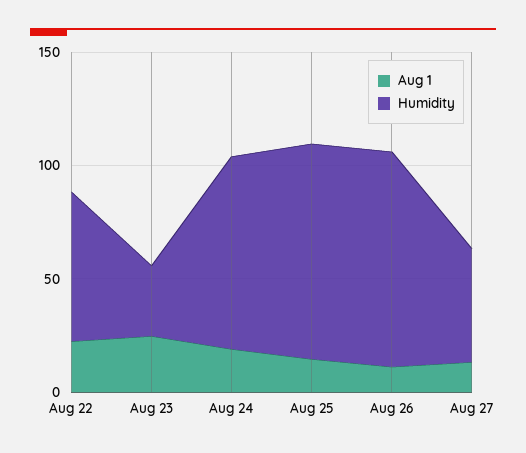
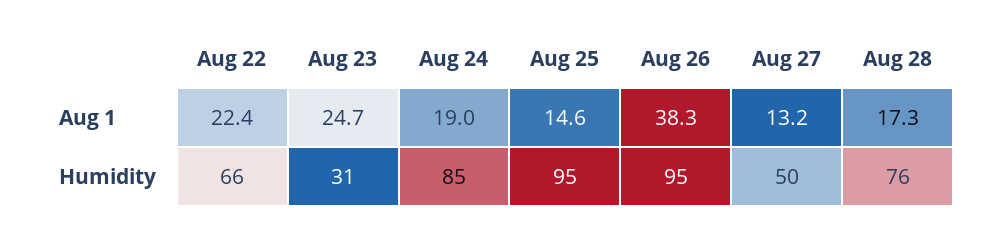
Aug 1, Aug 26: 10 -> 38.3
Aug 1, Aug 28: none -> 17.3
Humidity, Aug 28: none -> 76

